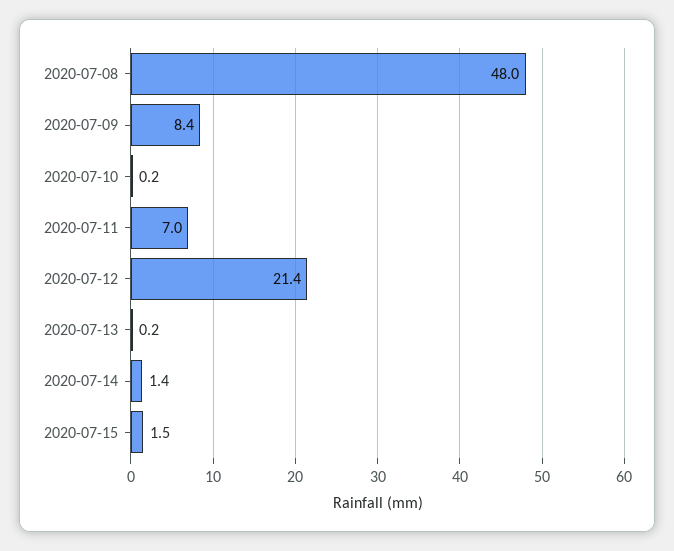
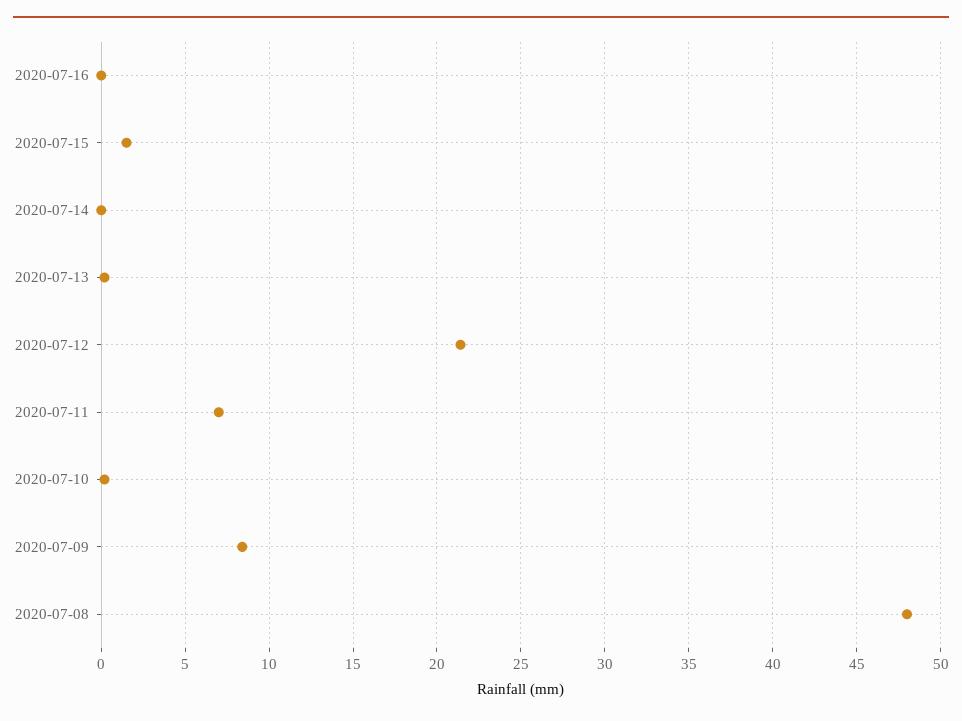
2020-07-14: 1.4 -> 0
2020-07-16: none -> 0

